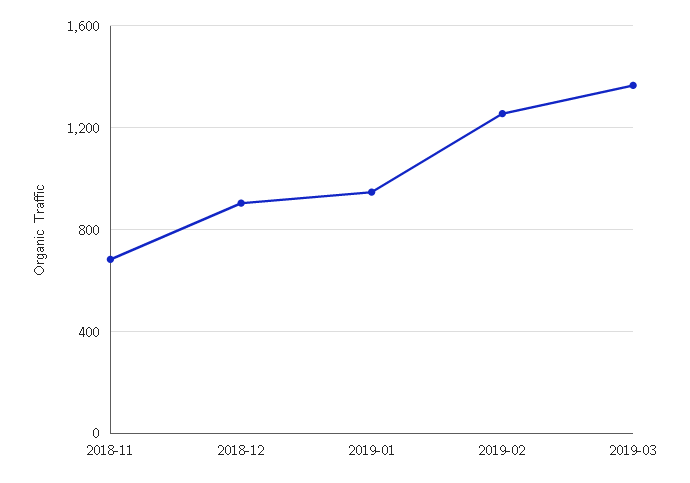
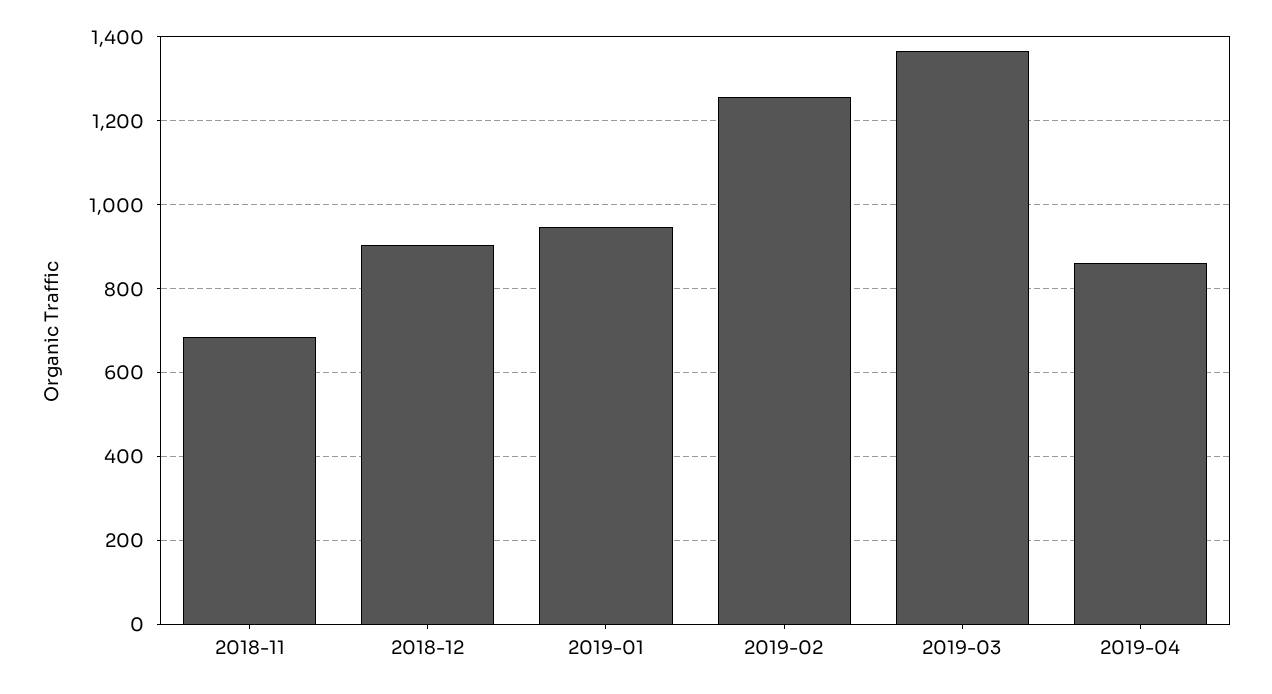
2019-04: none -> 860

